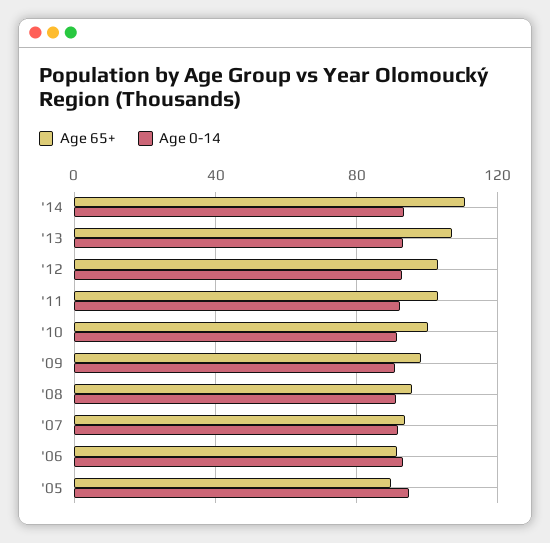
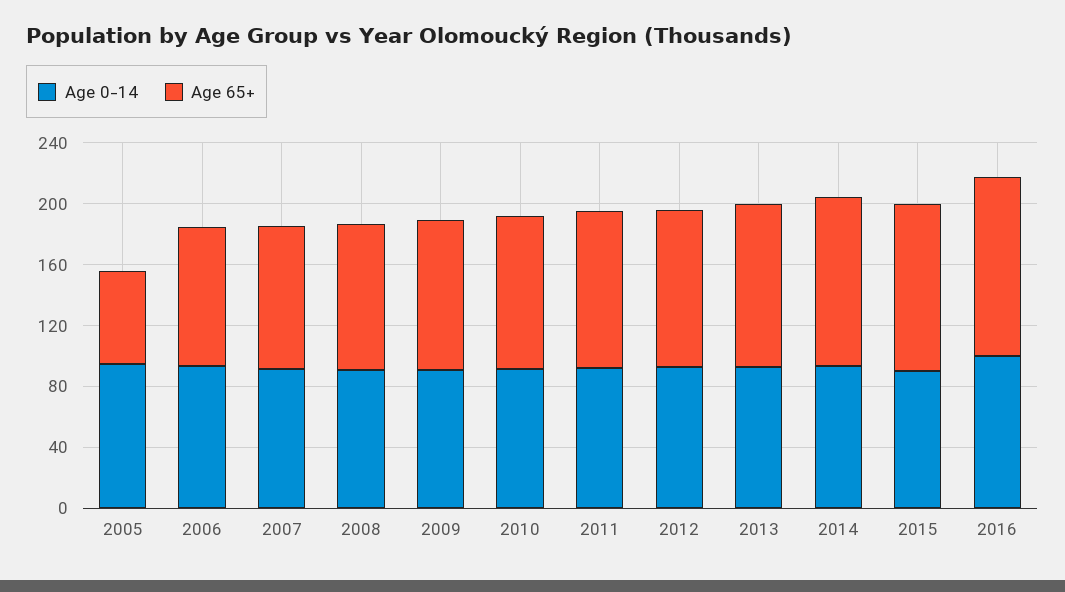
Age 65+, '05: 90 -> 60
Age 0-14, 2015: none -> 90
Age 65+, 2015: none -> 110
Age 0-14, 2016: none -> 100
Age 65+, 2016: none -> 120

